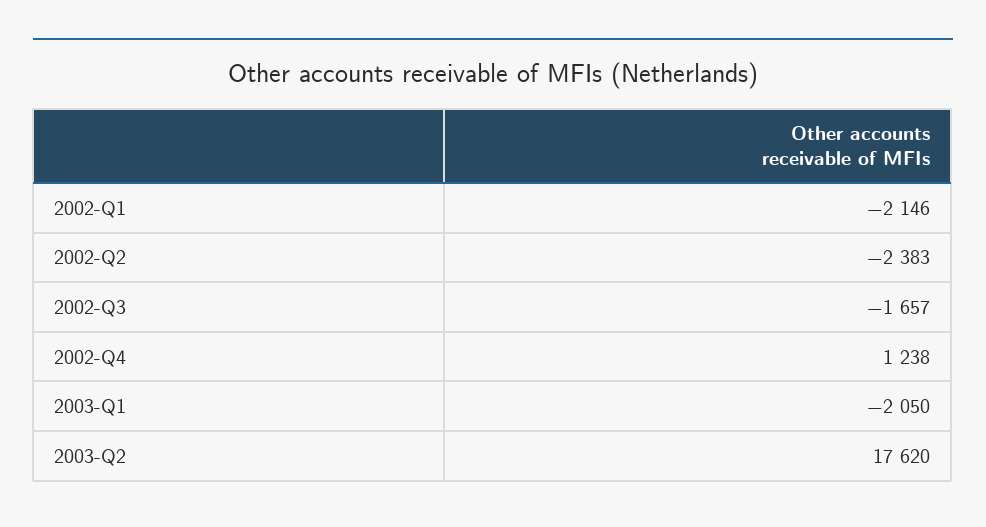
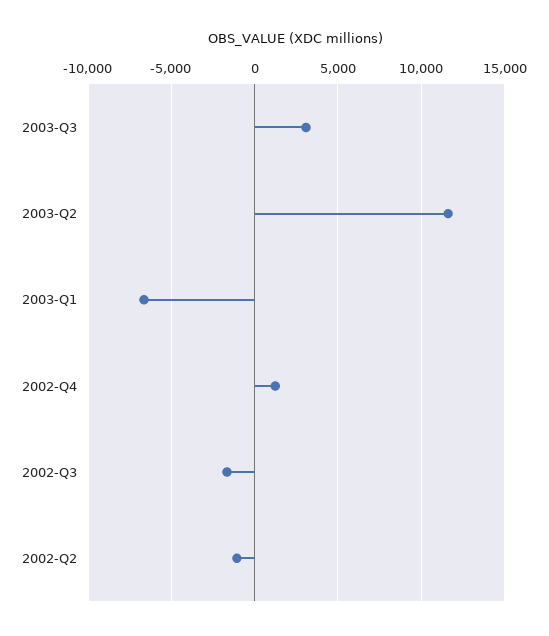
2002-Q1: -2146 -> none
2002-Q2: -2383 -> -1000
2003-Q1: -2050 -> -6500
2003-Q2: 17620 -> 11500
2003-Q3: none -> 3000

